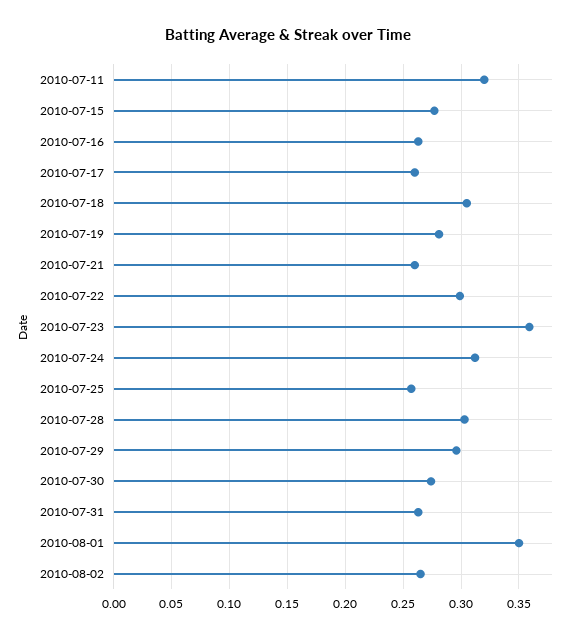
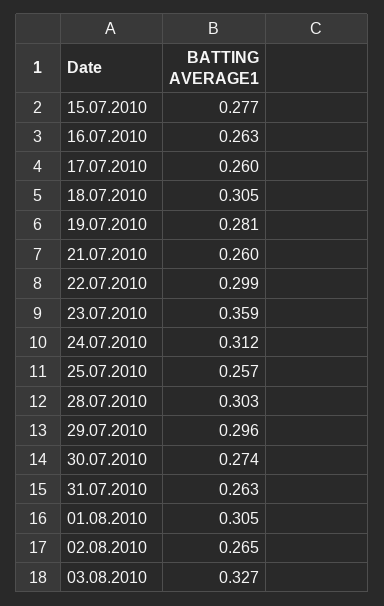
2010-07-11: 0.32 -> none
2010-08-01: 0.35 -> 0.305
03.08.2010: none -> 0.327

